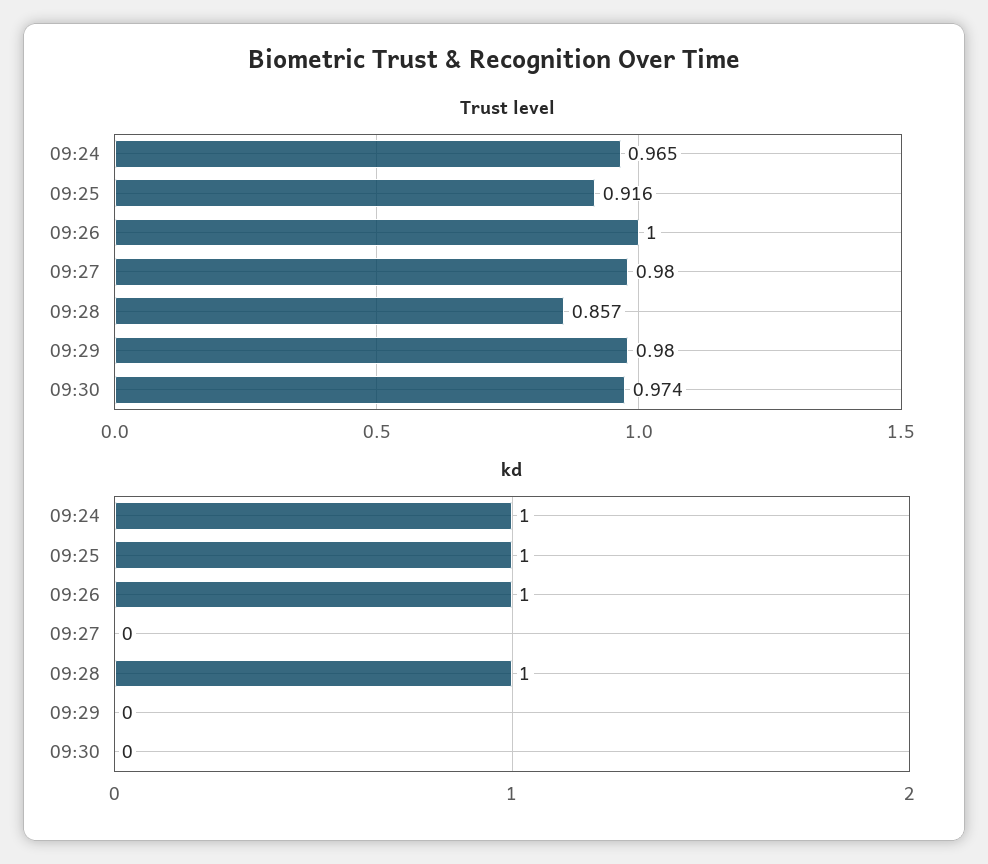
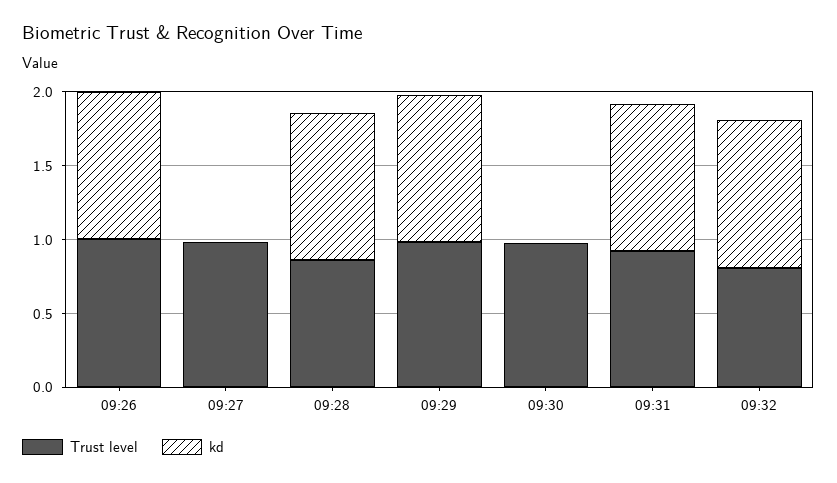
Trust level, 09:24: 0.965 -> none
Trust level, 09:25: 0.916 -> none
kd, 09:24: 1 -> none
kd, 09:25: 1 -> none
kd, 09:29: 0 -> 1
Trust level, 09:31: none -> 0.9
kd, 09:31: none -> 1
Trust level, 09:32: none -> 0.8
kd, 09:32: none -> 1

